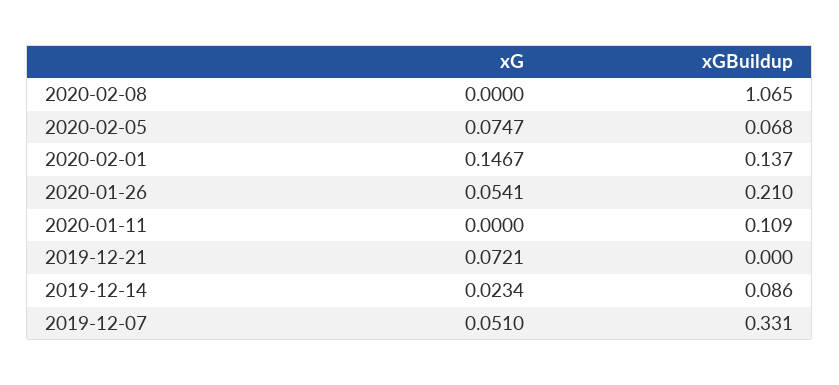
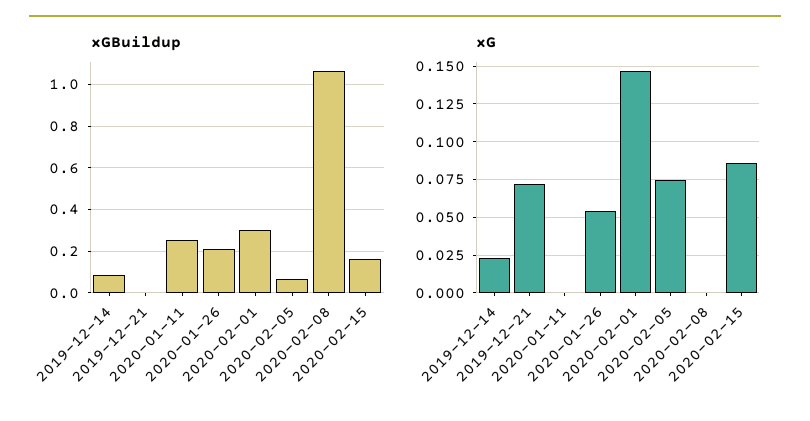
xGBuildup, 2020-02-01: 0.137 -> 0.3
xGBuildup, 2020-01-11: 0.109 -> 0.25
xG, 2019-12-07: 0.051 -> none
xGBuildup, 2019-12-07: 0.331 -> none
xGBuildup, 2020-02-15: none -> 0.15
xG, 2020-02-15: none -> 0.085

